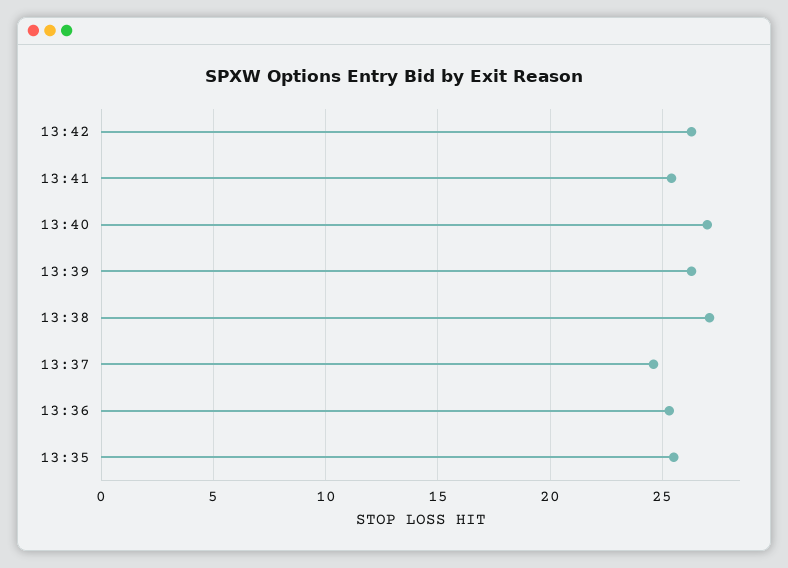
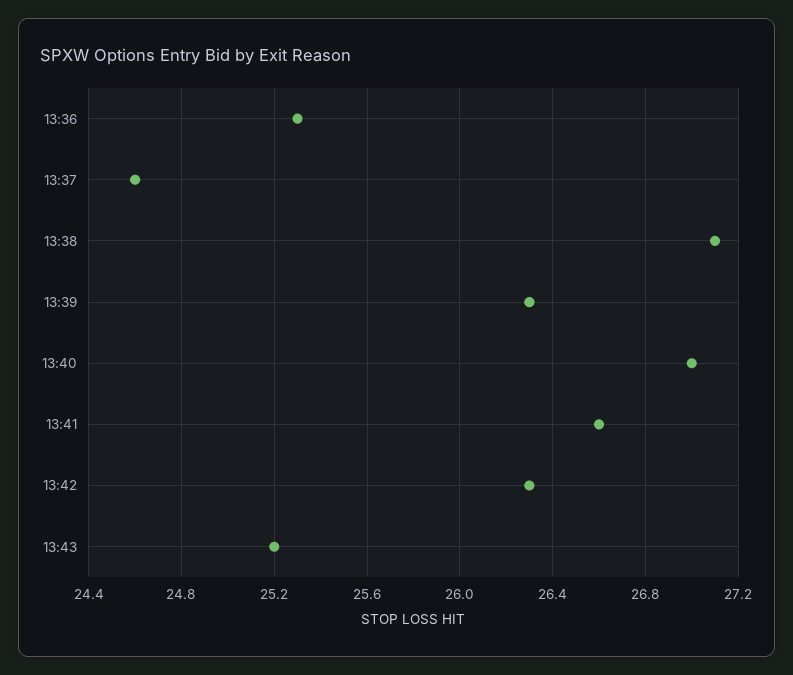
13:41: 25.5 -> 26.6
13:35: 25.5 -> none
13:43: none -> 25.2

